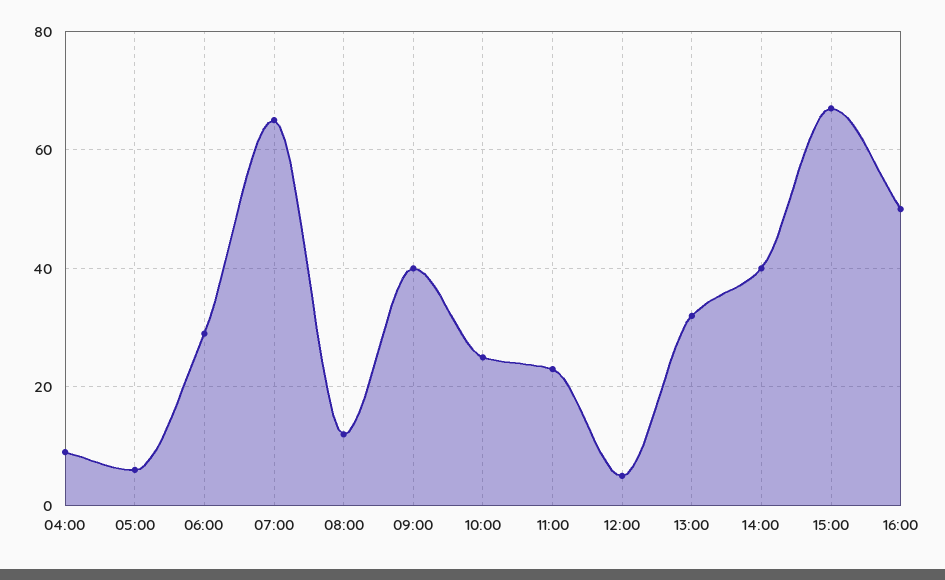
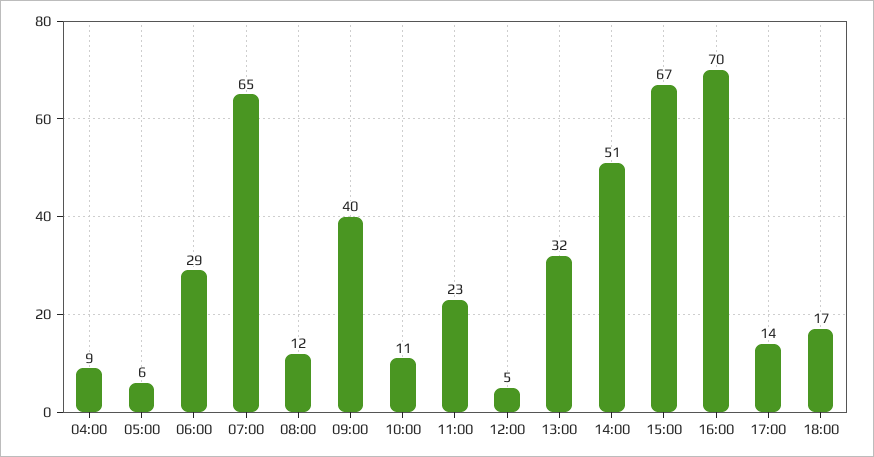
10:00: 25 -> 11
14:00: 40 -> 51
16:00: 50 -> 70
17:00: none -> 14
18:00: none -> 17

